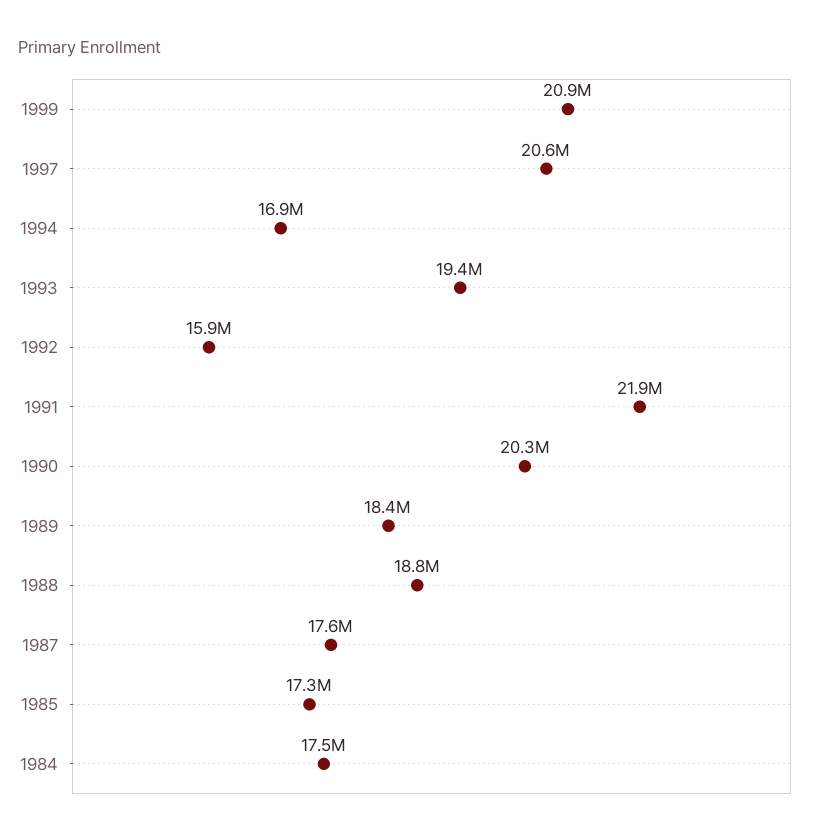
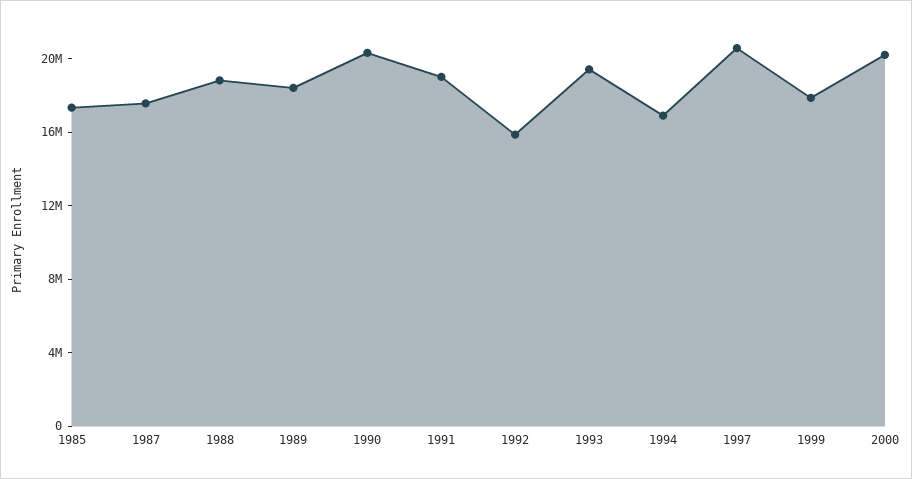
1999: 20900000 -> 18000000
1991: 21900000 -> 19000000
1984: 17500000 -> none
2000: none -> 20000000

